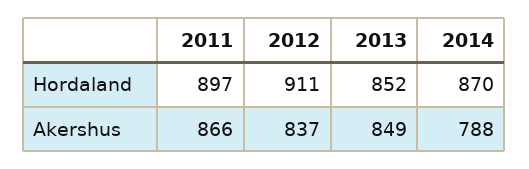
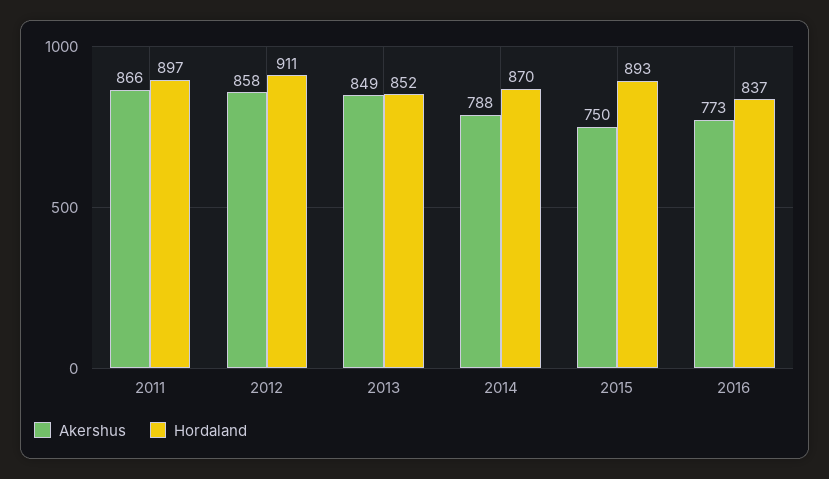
Akershus, 2012: 837 -> 858
Akershus, 2015: none -> 750
Hordaland, 2015: none -> 893
Akershus, 2016: none -> 773
Hordaland, 2016: none -> 837

